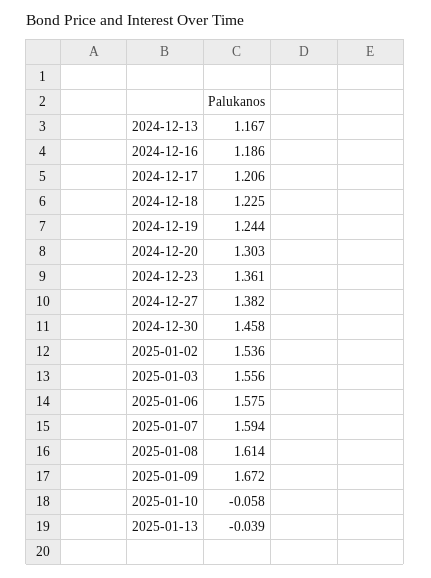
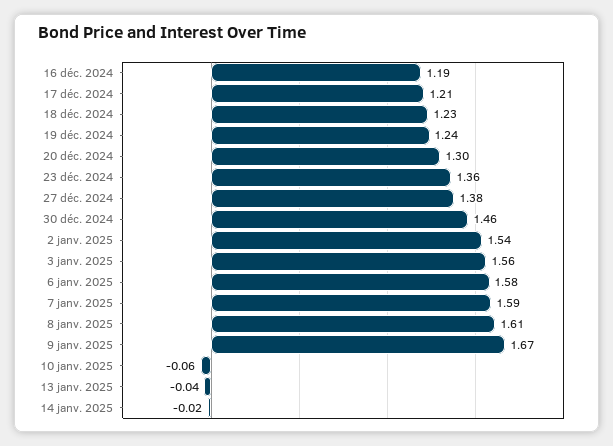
2024-12-13: 1.167 -> none
14 janv. 2025: none -> -0.02

